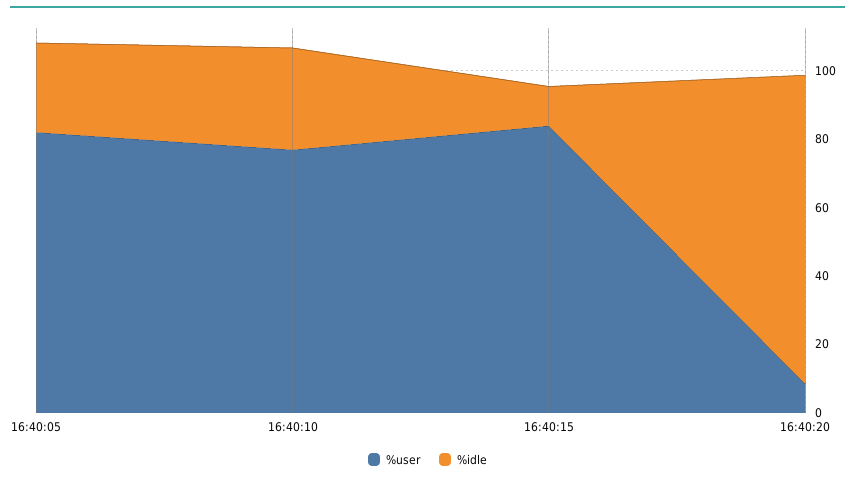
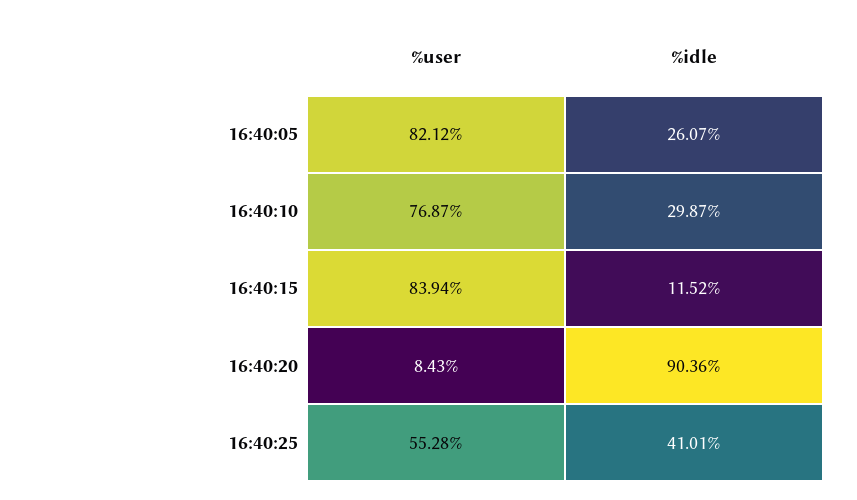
%user, 16:40:25: none -> 55.28
%idle, 16:40:25: none -> 41.01

